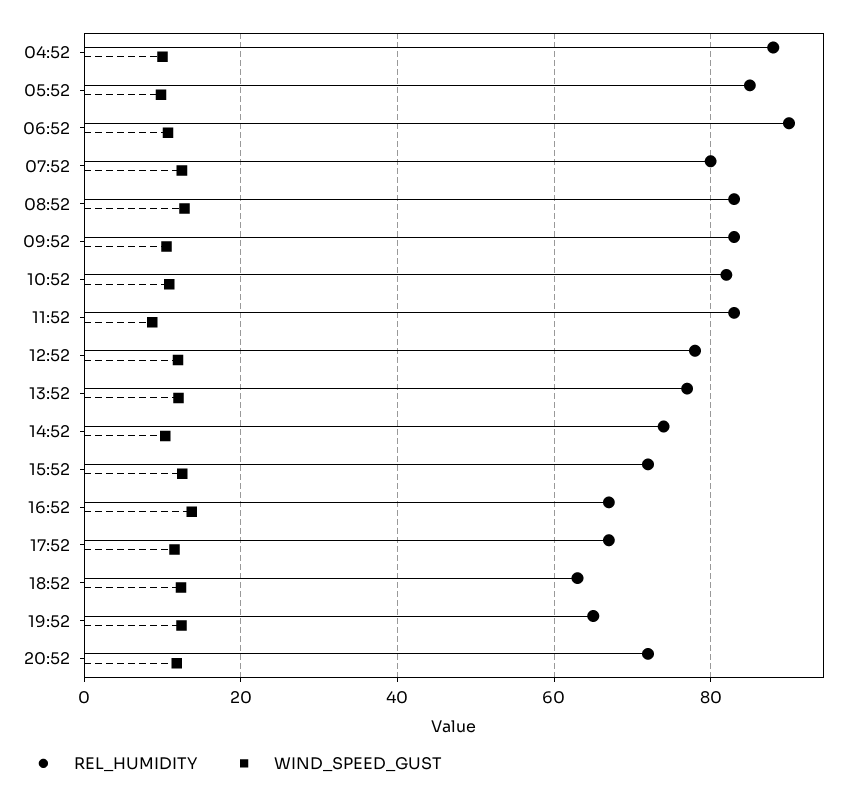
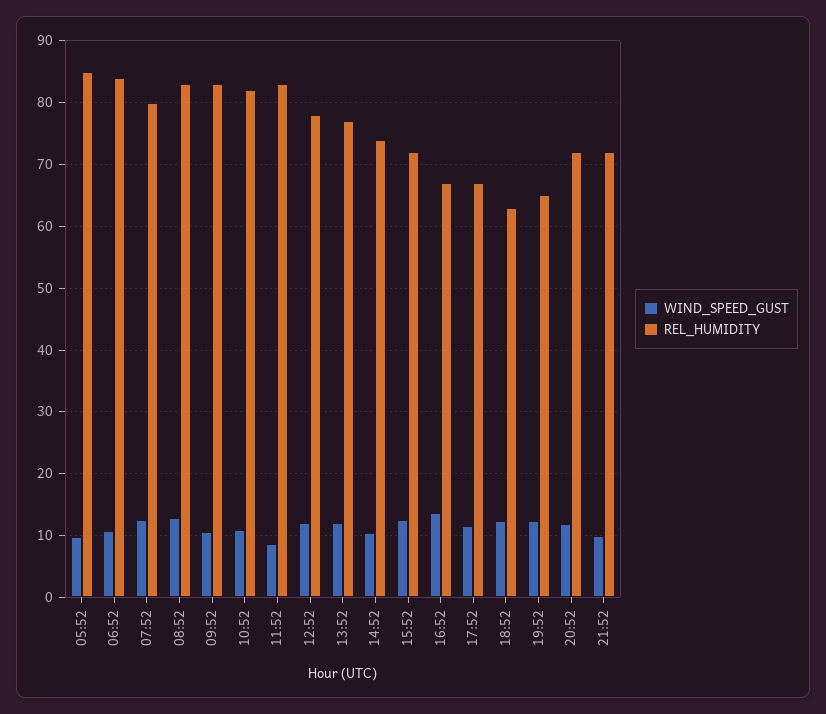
REL_HUMIDITY, 04:52: 88 -> none
WIND_SPEED_GUST, 04:52: 10 -> none
REL_HUMIDITY, 06:52: 90 -> 84
WIND_SPEED_GUST, 21:52: none -> 10
REL_HUMIDITY, 21:52: none -> 72

